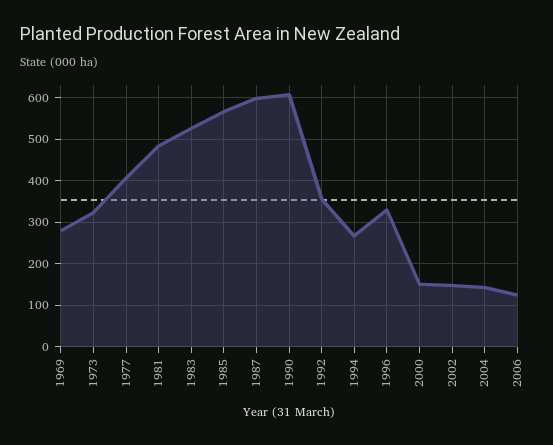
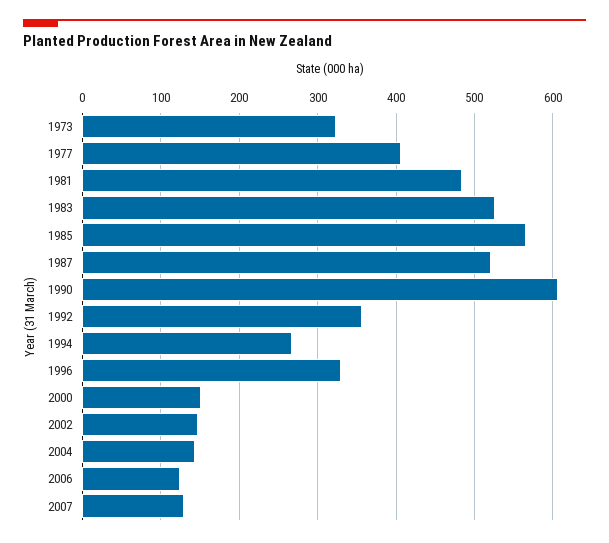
1969: 280 -> none
1987: 600 -> 520
2007: none -> 130

